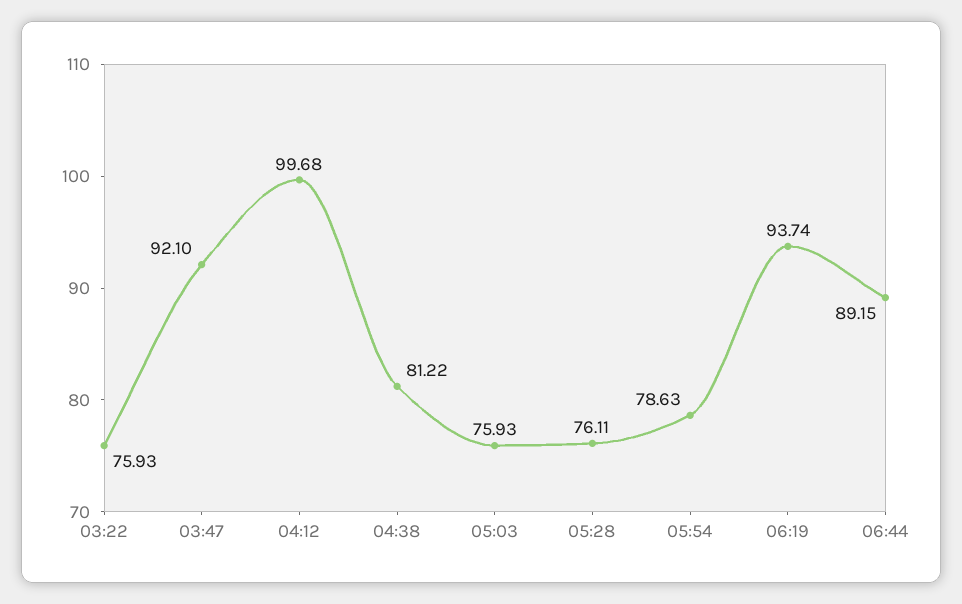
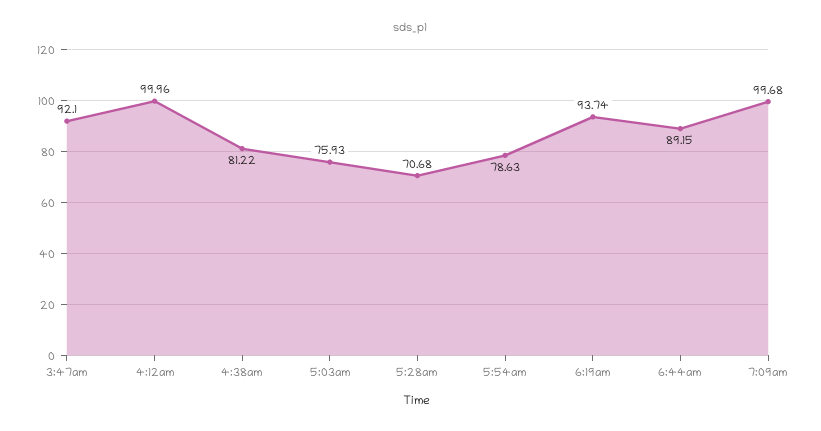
03:22: 75.93 -> none
04:12: 99.68 -> 99.96
05:28: 76.11 -> 70.68
7:09am: none -> 99.68

